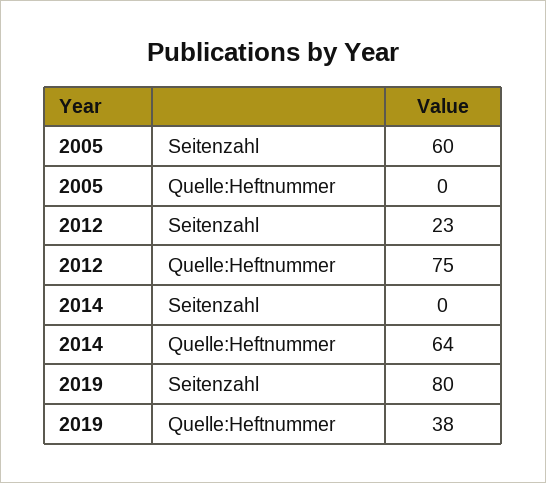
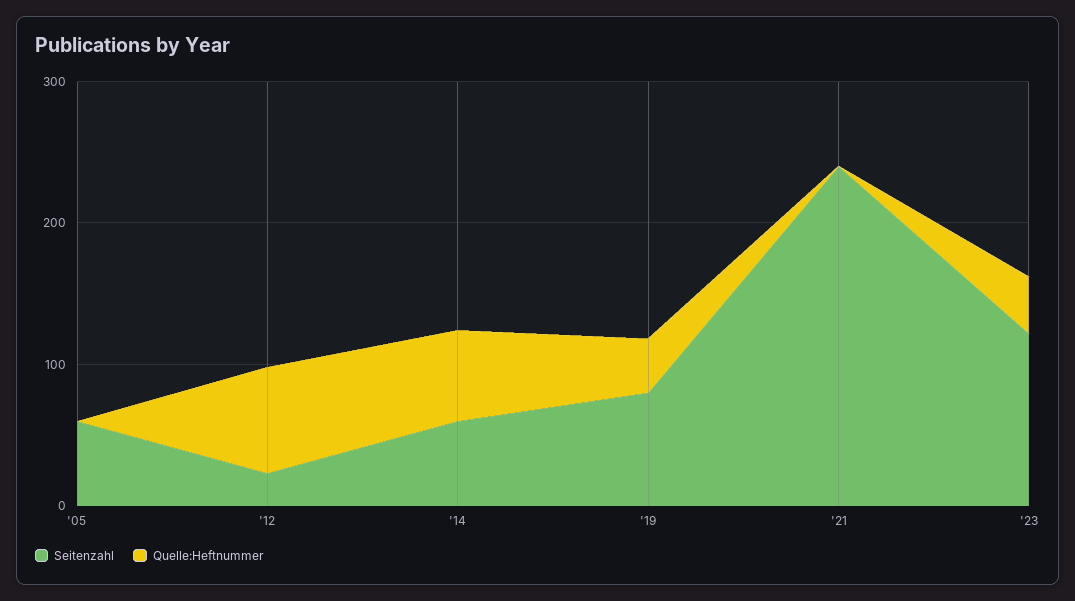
Seitenzahl, 2014: 0 -> 60
Seitenzahl, '21: none -> 240
Quelle:Heftnummer, '21: none -> 0
Seitenzahl, '23: none -> 120
Quelle:Heftnummer, '23: none -> 40

